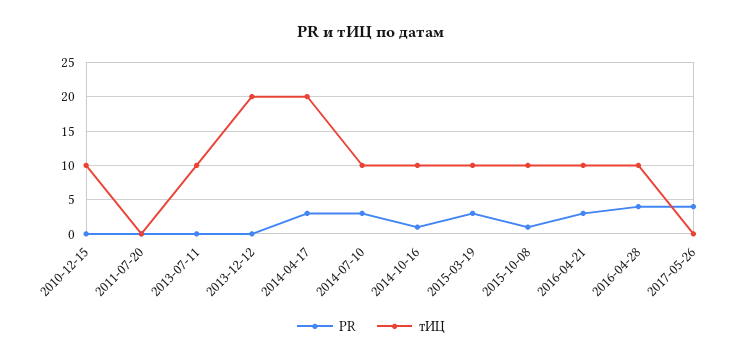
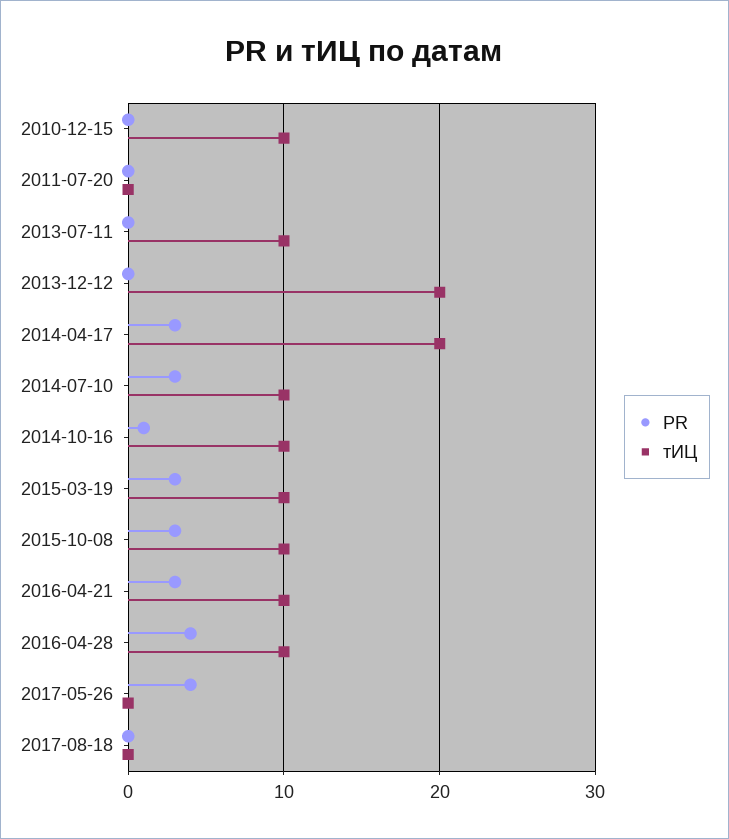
PR, 2015-10-08: 1 -> 3
PR, 2017-08-18: none -> 0
тИЦ, 2017-08-18: none -> 0

